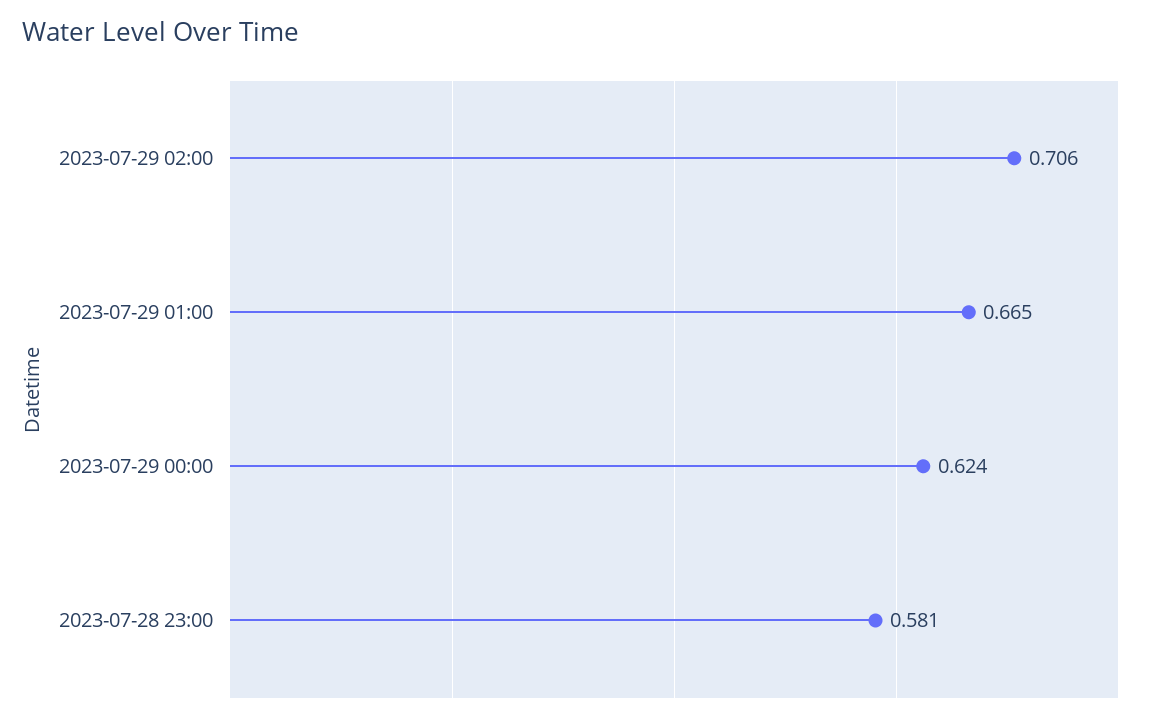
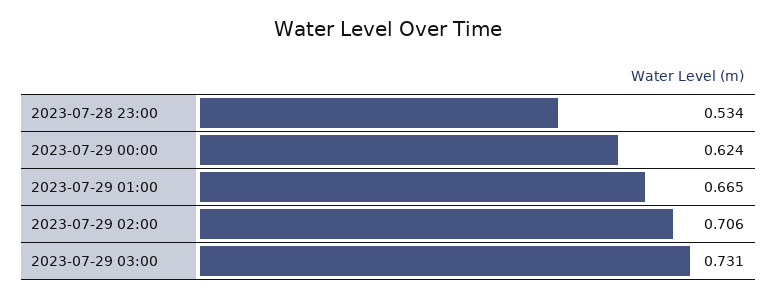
2023-07-28 23:00: 0.581 -> 0.534
2023-07-29 03:00: none -> 0.731

